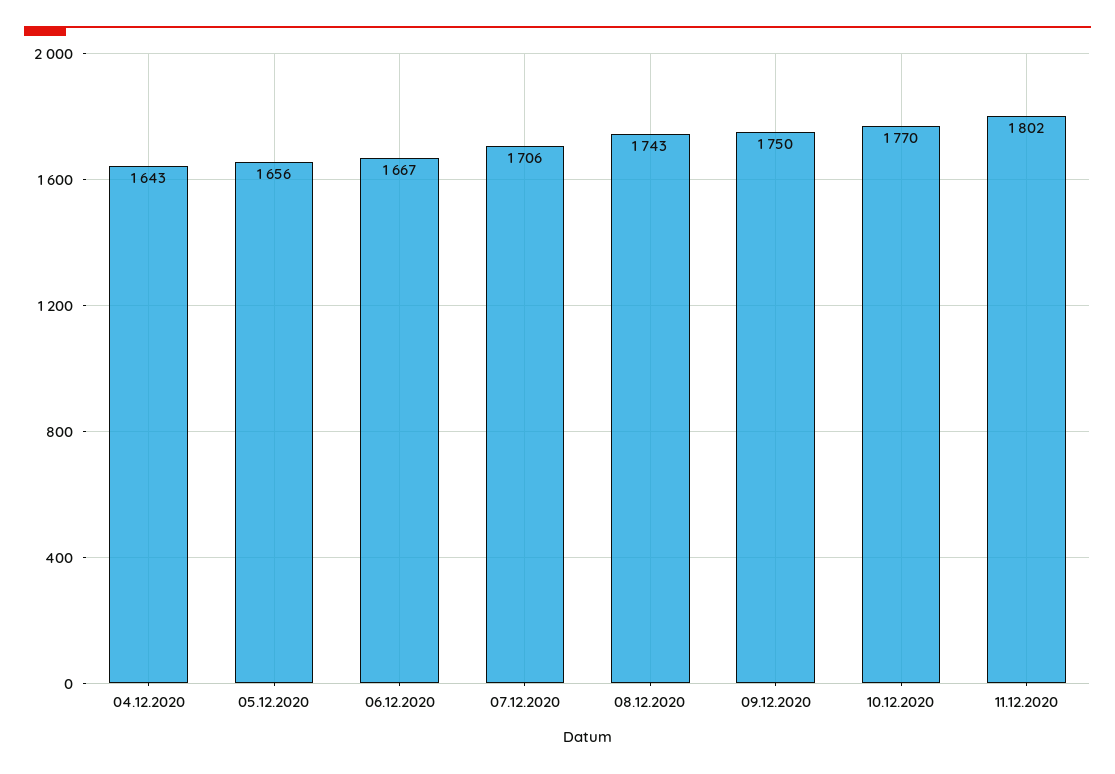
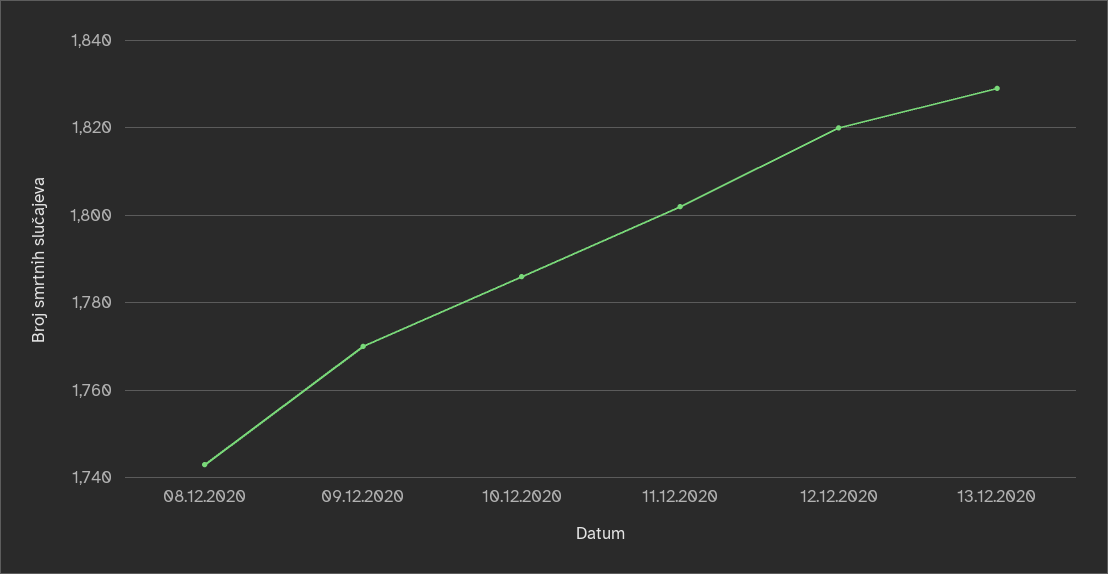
04.12.2020: 1643 -> none
05.12.2020: 1656 -> none
06.12.2020: 1667 -> none
07.12.2020: 1706 -> none
09.12.2020: 1750 -> 1770
10.12.2020: 1770 -> 1785
12.12.2020: none -> 1820
13.12.2020: none -> 1830

